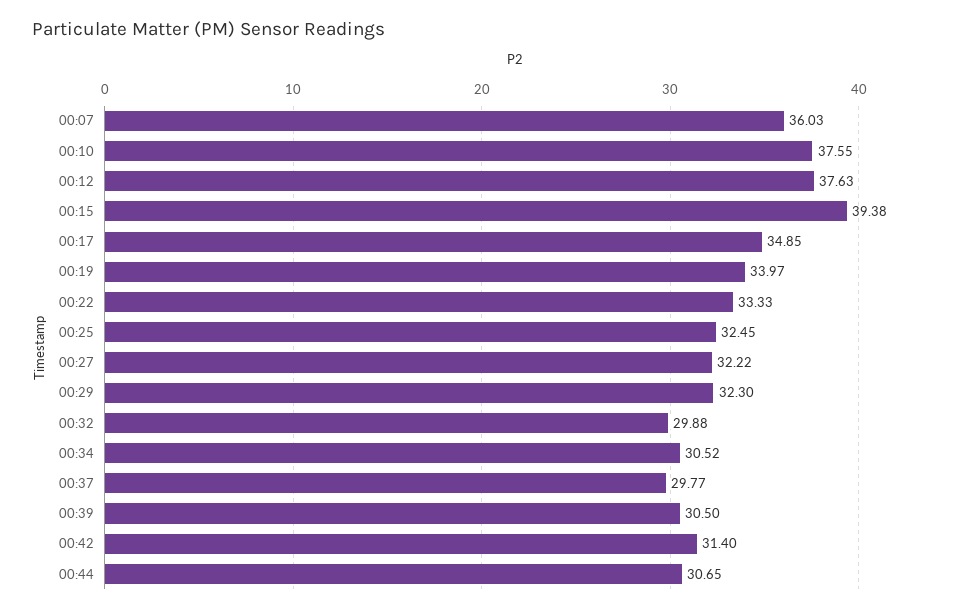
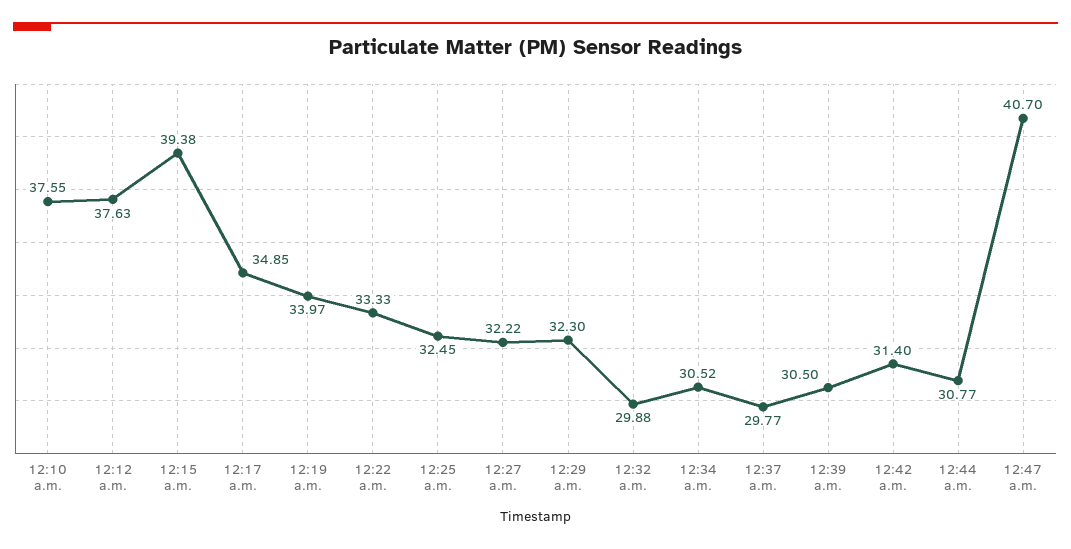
00:07: 36.03 -> none
00:44: 30.65 -> 30.77
12:47 a.m.: none -> 40.7

